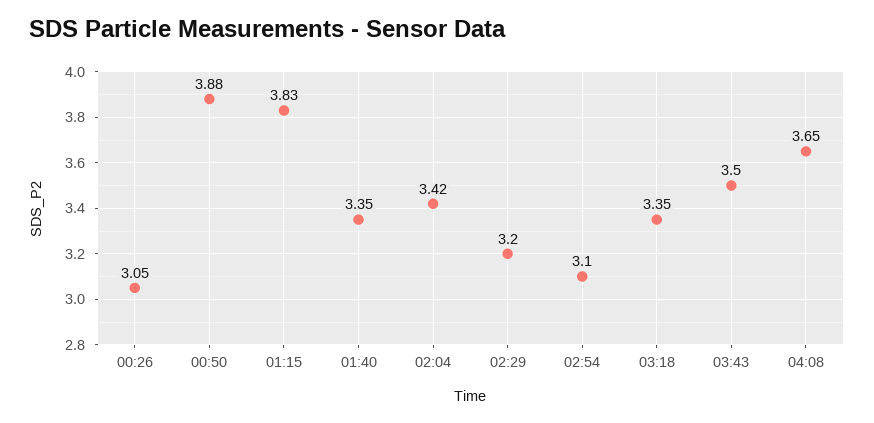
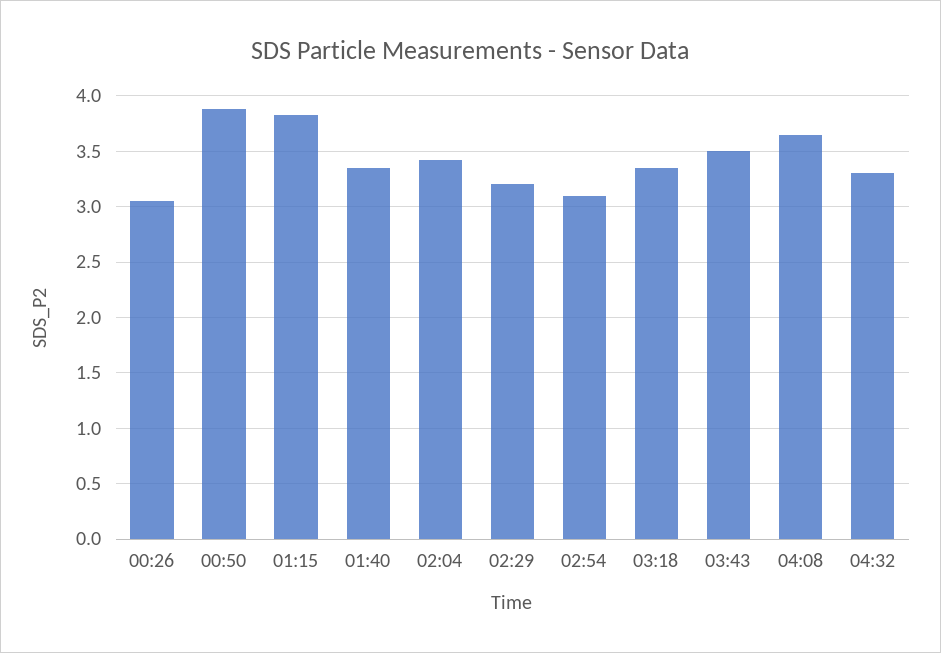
04:32: none -> 3.3

